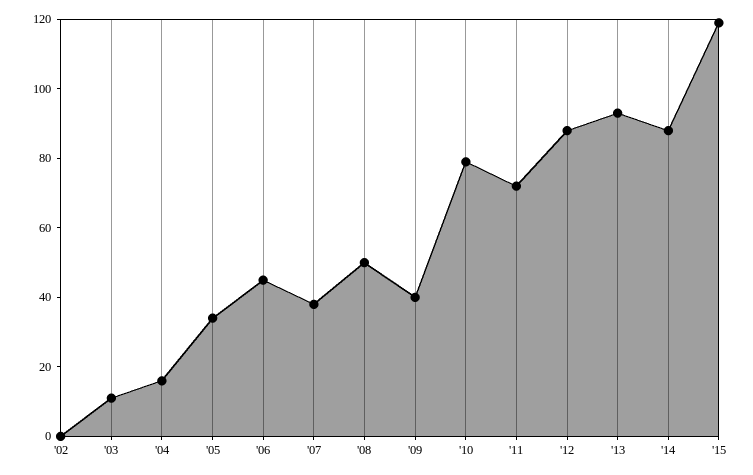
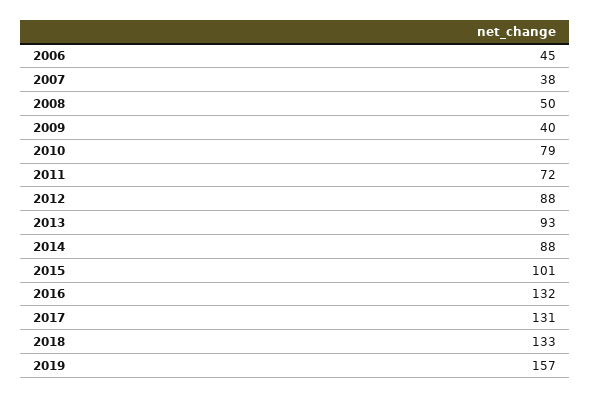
'02: 0 -> none
'03: 10 -> none
'04: 15 -> none
'05: 35 -> none
'15: 120 -> 101
2016: none -> 132
2017: none -> 131
2018: none -> 133
2019: none -> 157

